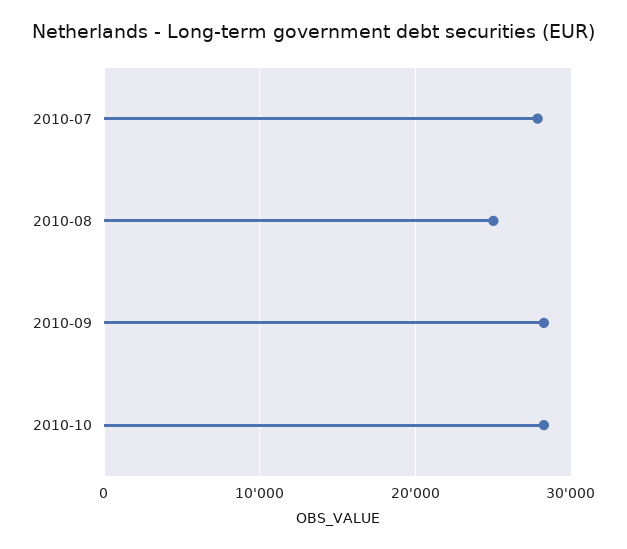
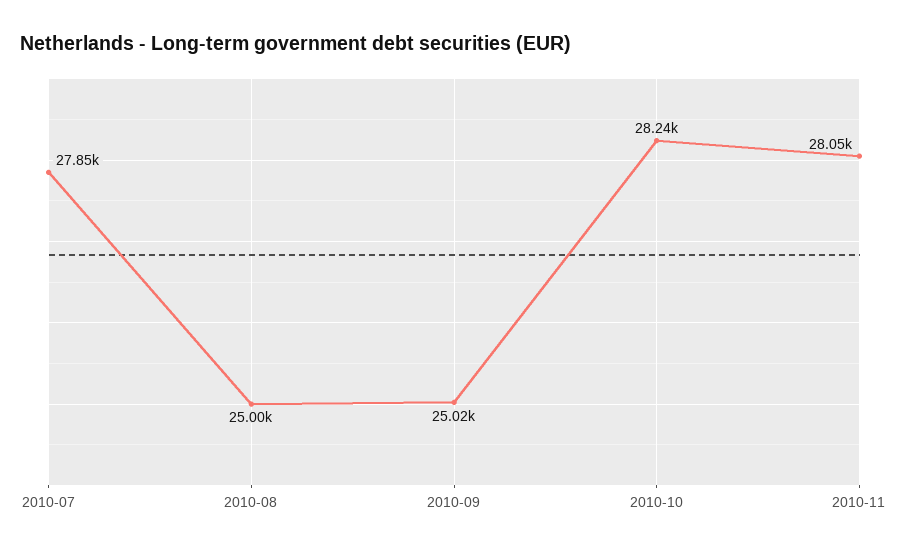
2010-09: 28000 -> 25020
2010-11: none -> 28050

